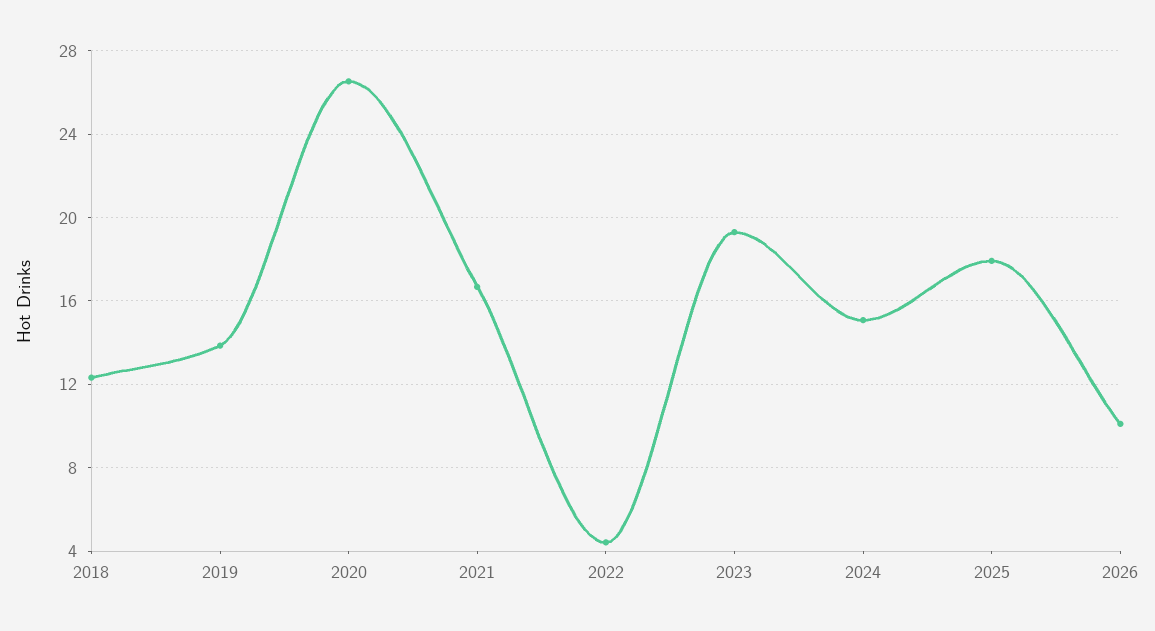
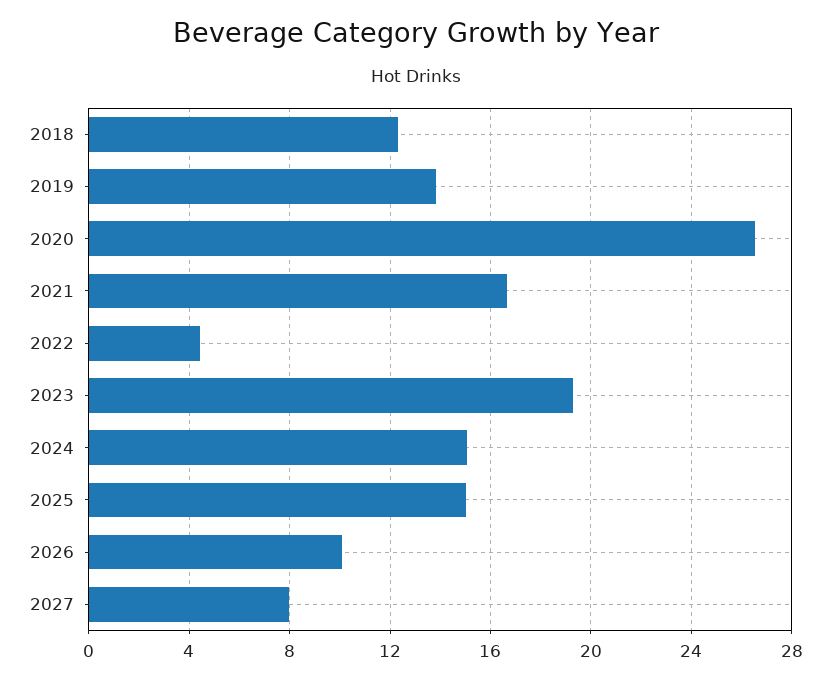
2025: 18 -> 15
2027: none -> 8

